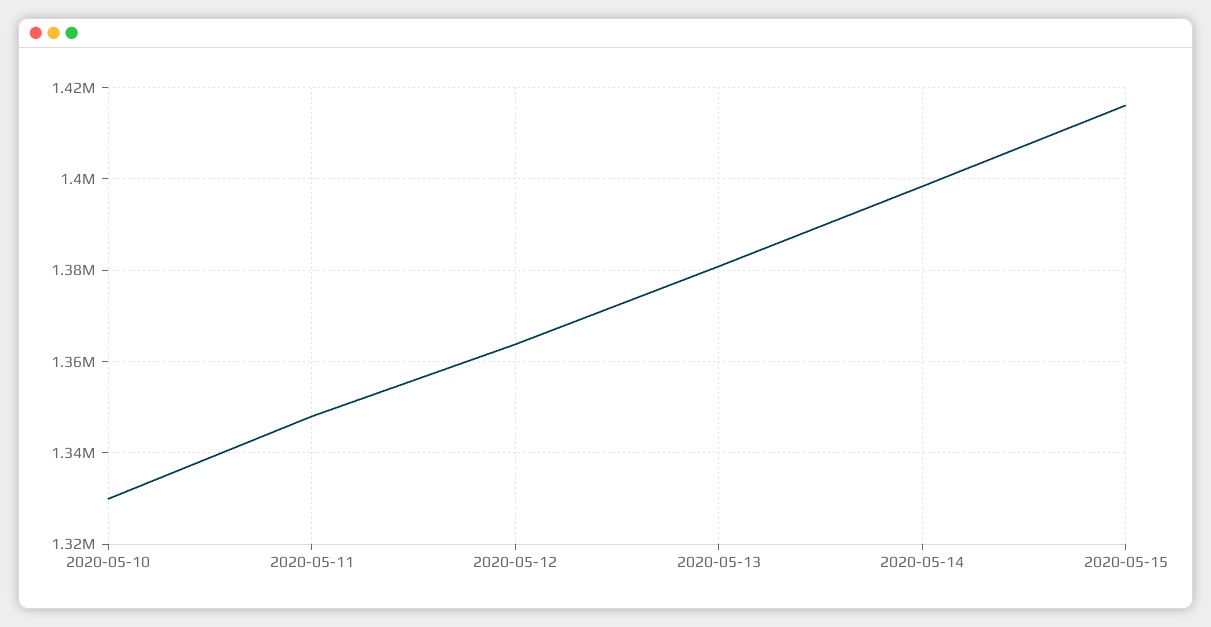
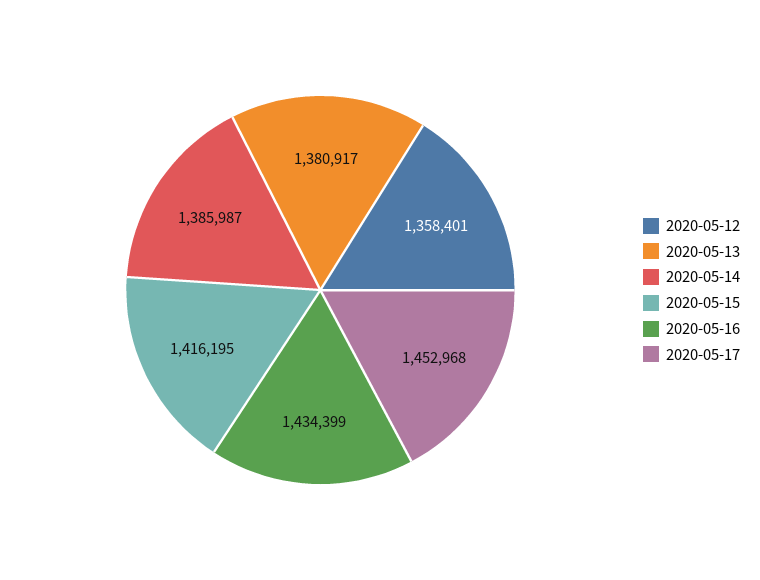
2020-05-10: 1330000 -> none
2020-05-11: 1348000 -> none
2020-05-12: 1364000 -> 1358401
2020-05-14: 1398000 -> 1385987
2020-05-16: none -> 1434399
2020-05-17: none -> 1452968

